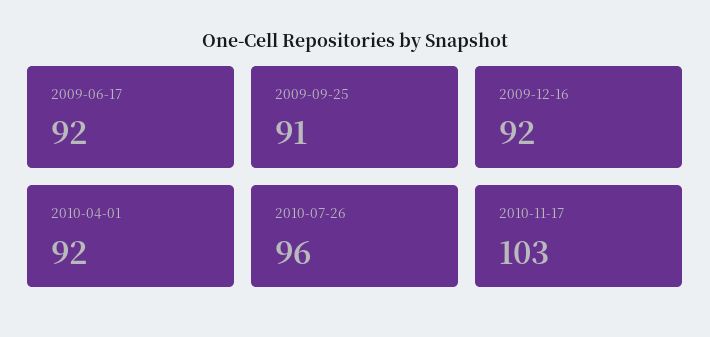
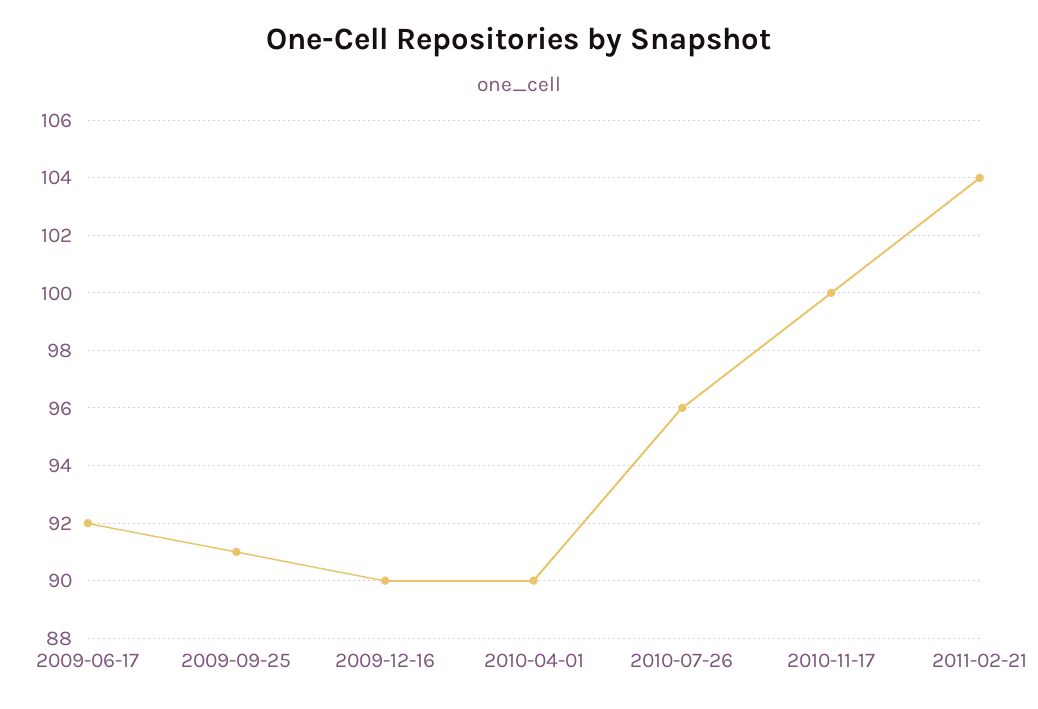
2009-12-16: 92 -> 90
2010-04-01: 92 -> 90
2010-11-17: 103 -> 100
2011-02-21: none -> 104

